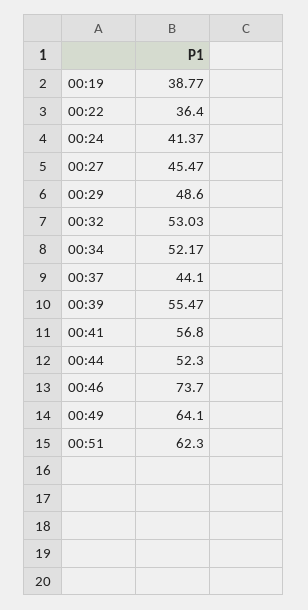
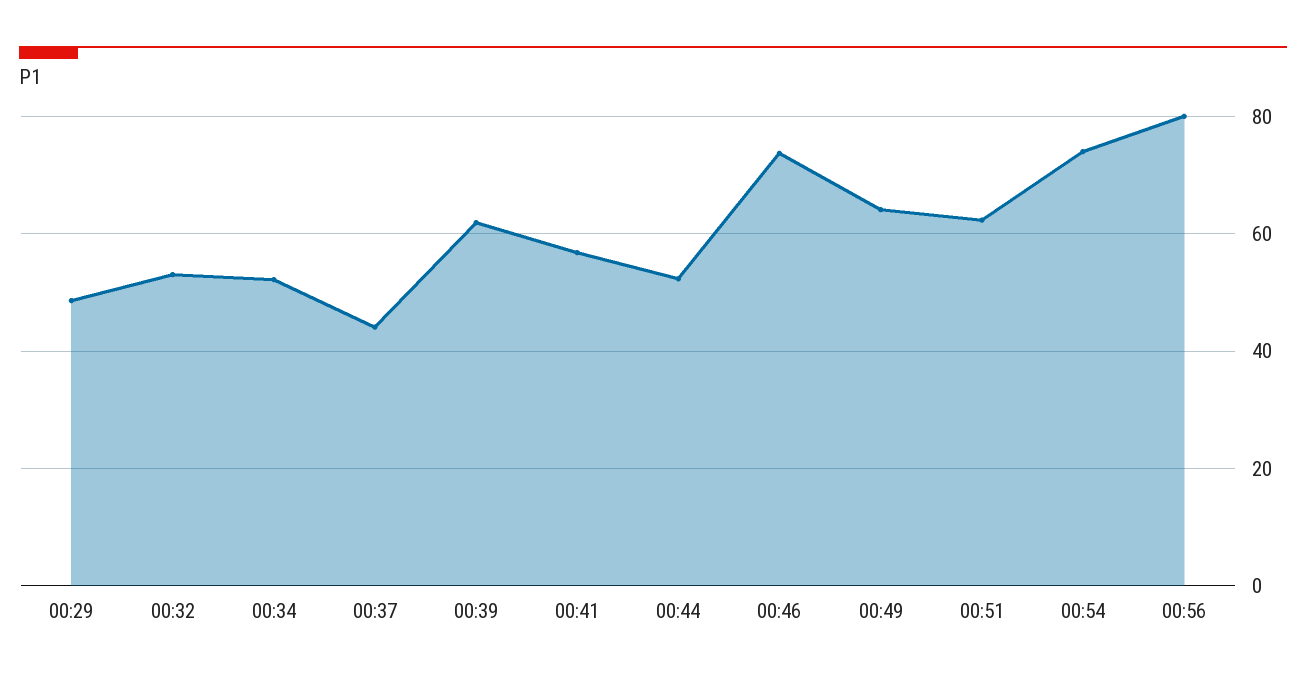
00:19: 38.77 -> none
00:22: 36.4 -> none
00:24: 41.37 -> none
00:27: 45.47 -> none
00:39: 55.47 -> 62
00:54: none -> 74
00:56: none -> 80

